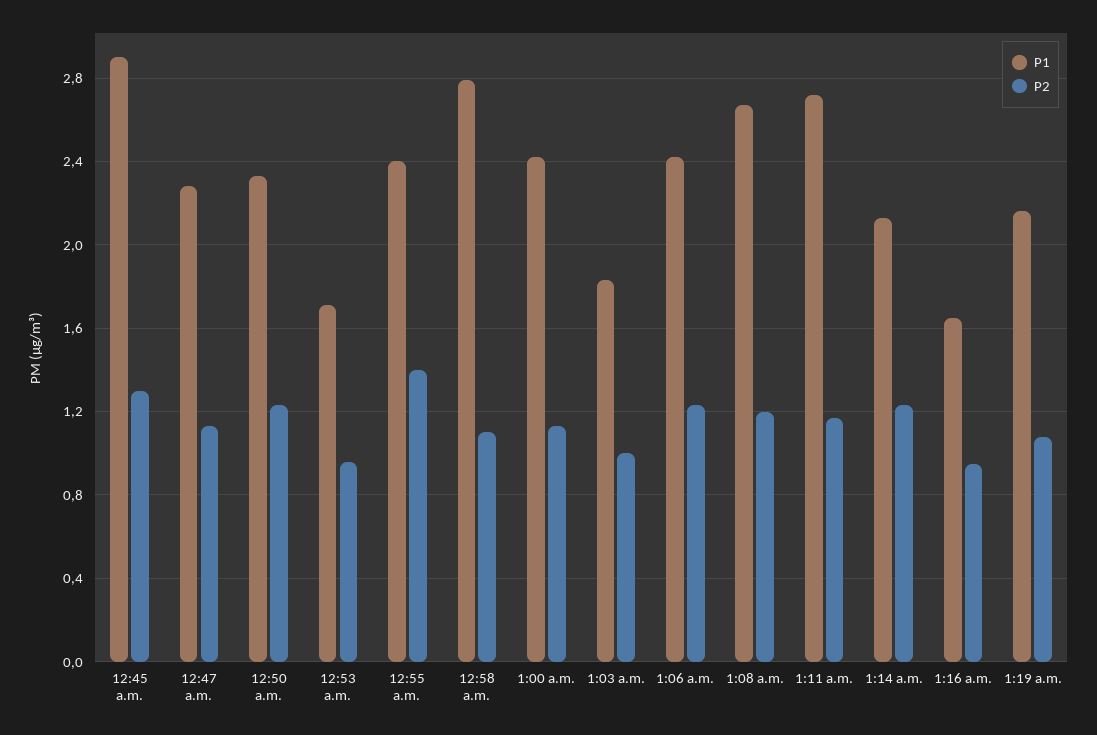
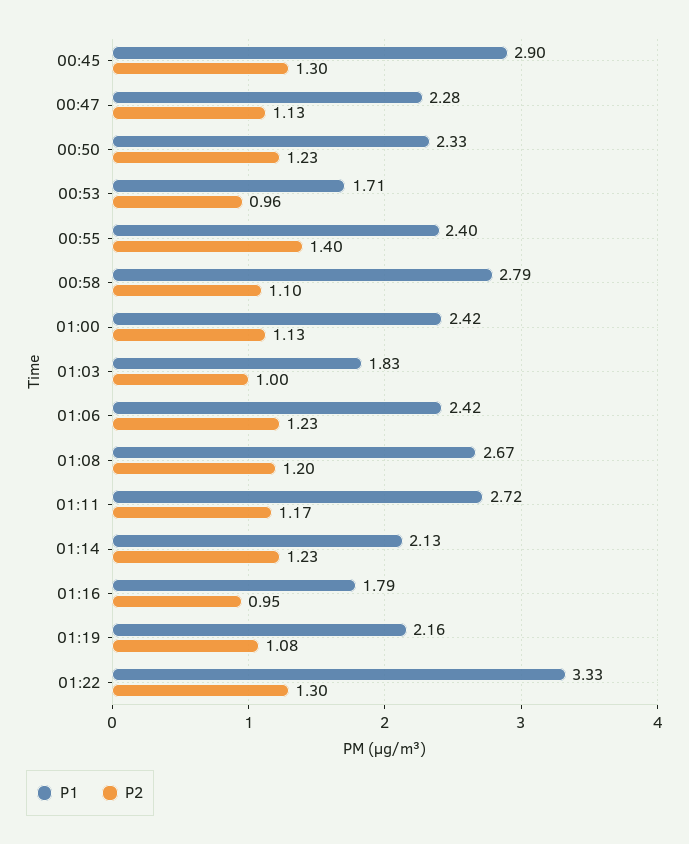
P1, 1:16 a.m.: 1.65 -> 1.79
P1, 01:22: none -> 3.33
P2, 01:22: none -> 1.3

